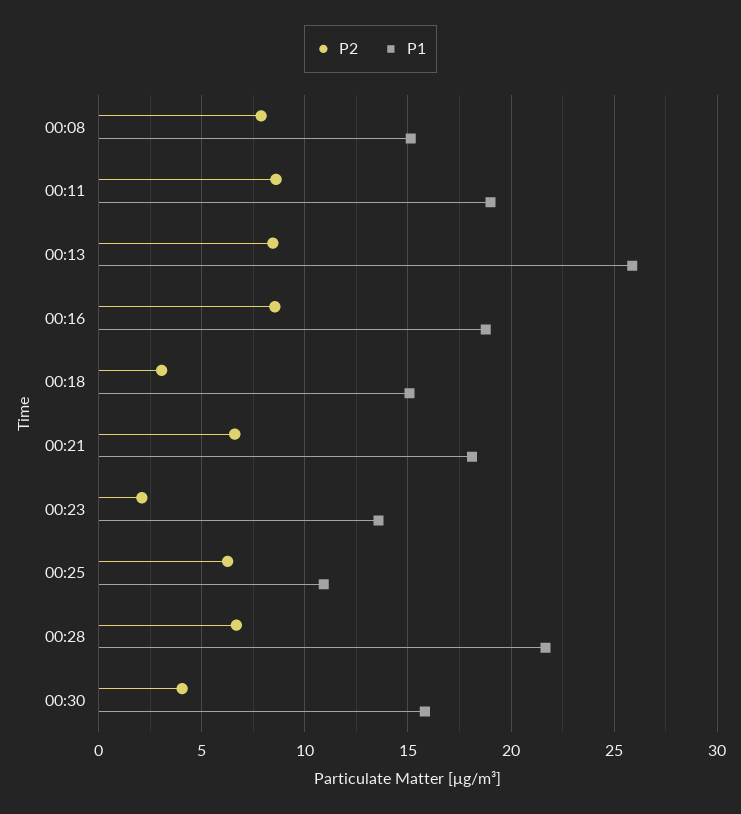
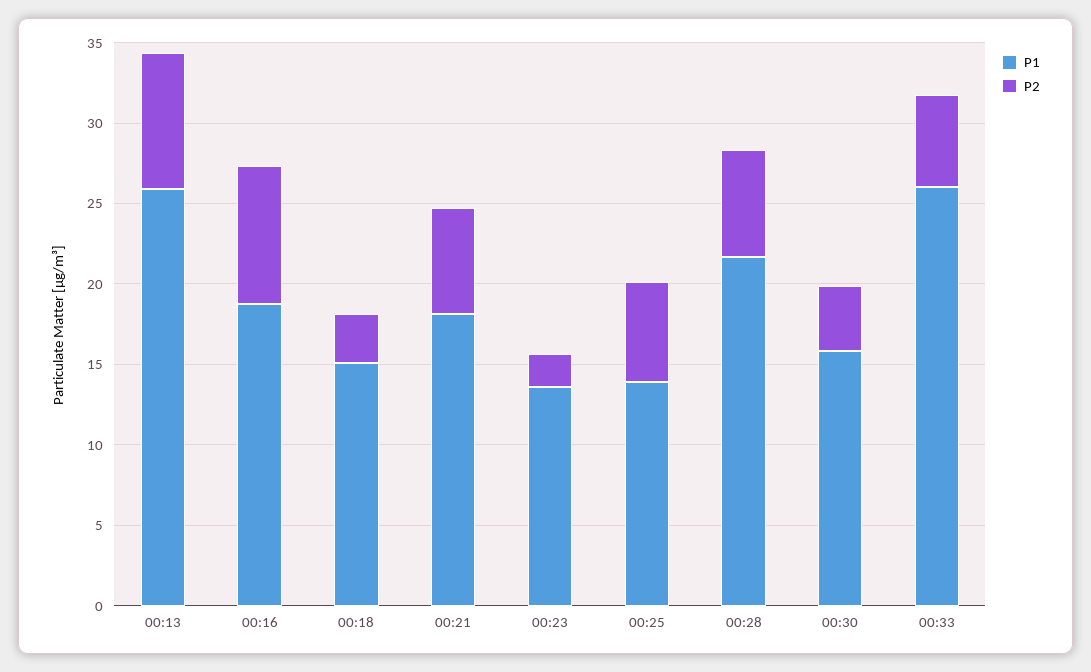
P2, 00:08: 8 -> none
P1, 00:08: 15 -> none
P2, 00:11: 8.5 -> none
P1, 00:11: 19 -> none
P1, 00:25: 11 -> 14
P1, 00:33: none -> 26
P2, 00:33: none -> 6

